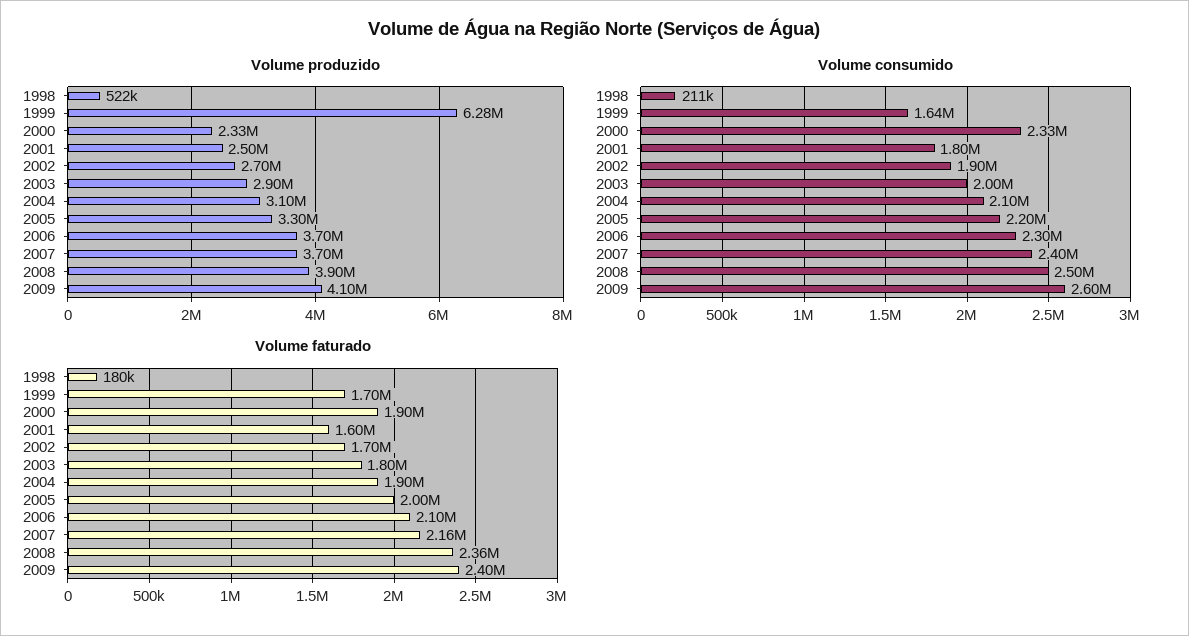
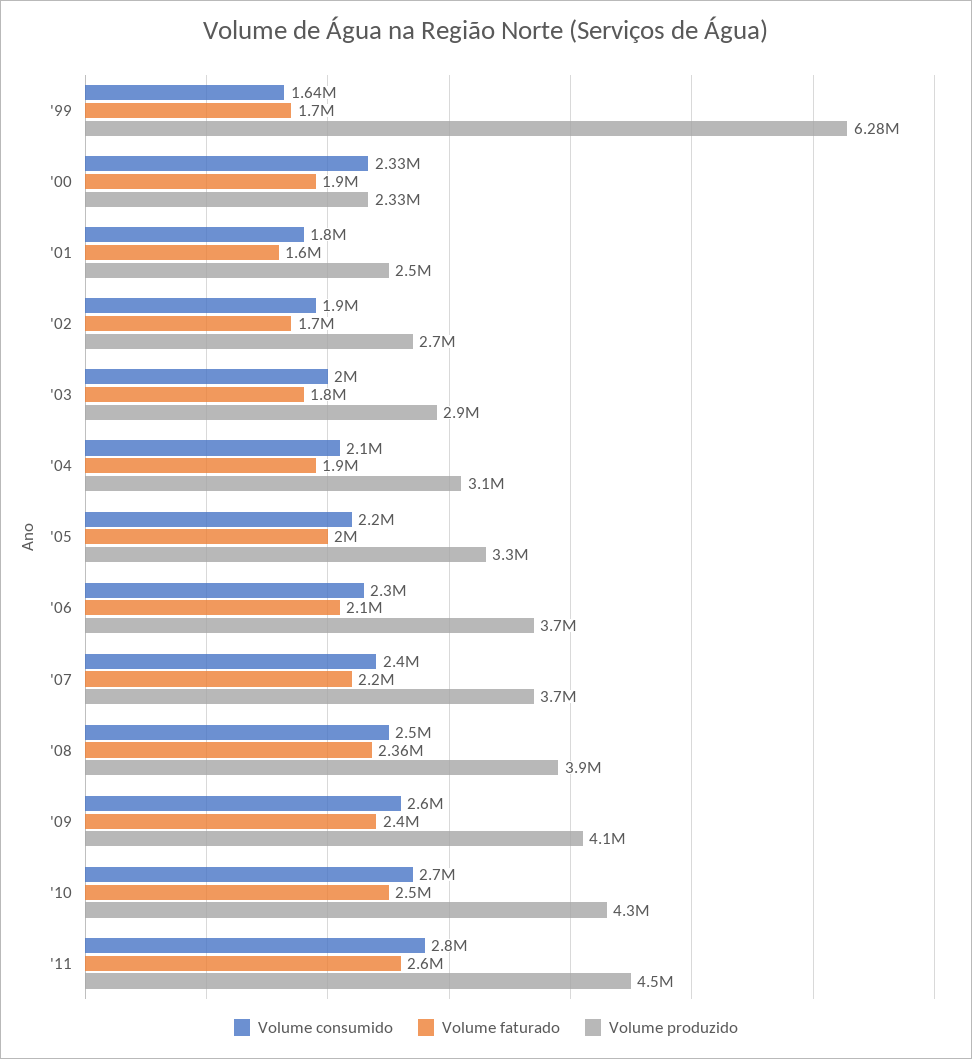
Volume produzido, 1998: 522000 -> none
Volume consumido, 1998: 211000 -> none
Volume faturado, 1998: 180000 -> none
Volume faturado, 2007: 2160000 -> 2200000
Volume consumido, '10: none -> 2700000
Volume faturado, '10: none -> 2500000
Volume produzido, '10: none -> 4300000
Volume consumido, '11: none -> 2800000
Volume faturado, '11: none -> 2600000
Volume produzido, '11: none -> 4500000

